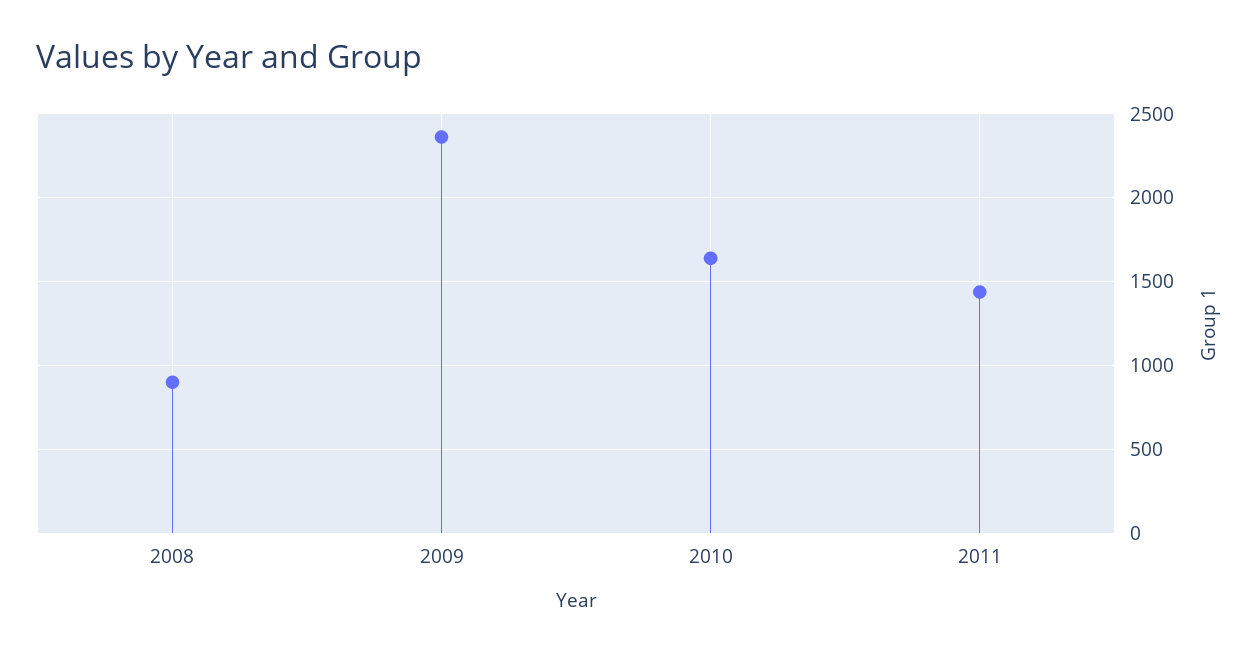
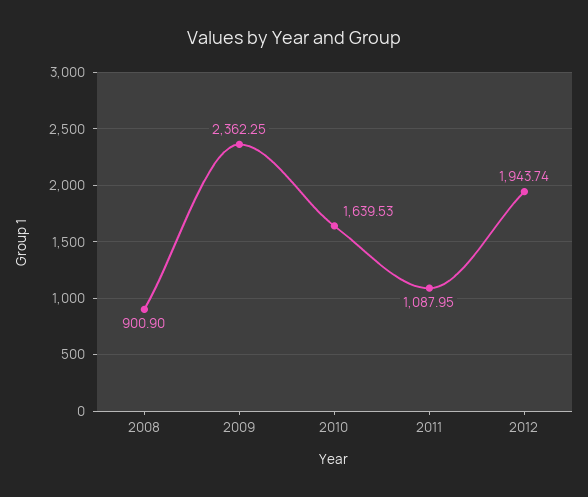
2011: 1450 -> 1087.95
2012: none -> 1943.74

